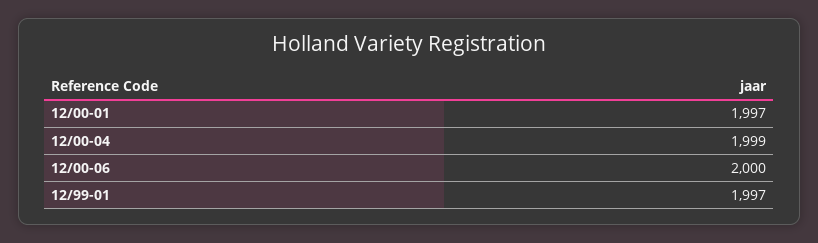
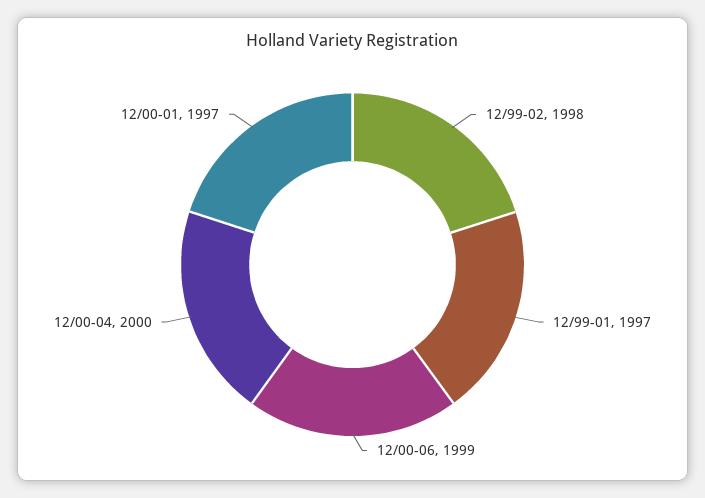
12/00-04: 1999 -> 2000
12/00-06: 2000 -> 1999
12/99-02: none -> 1998

